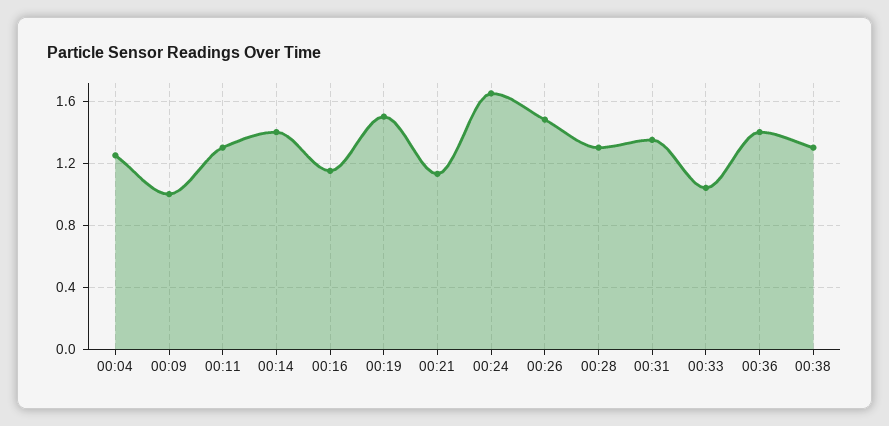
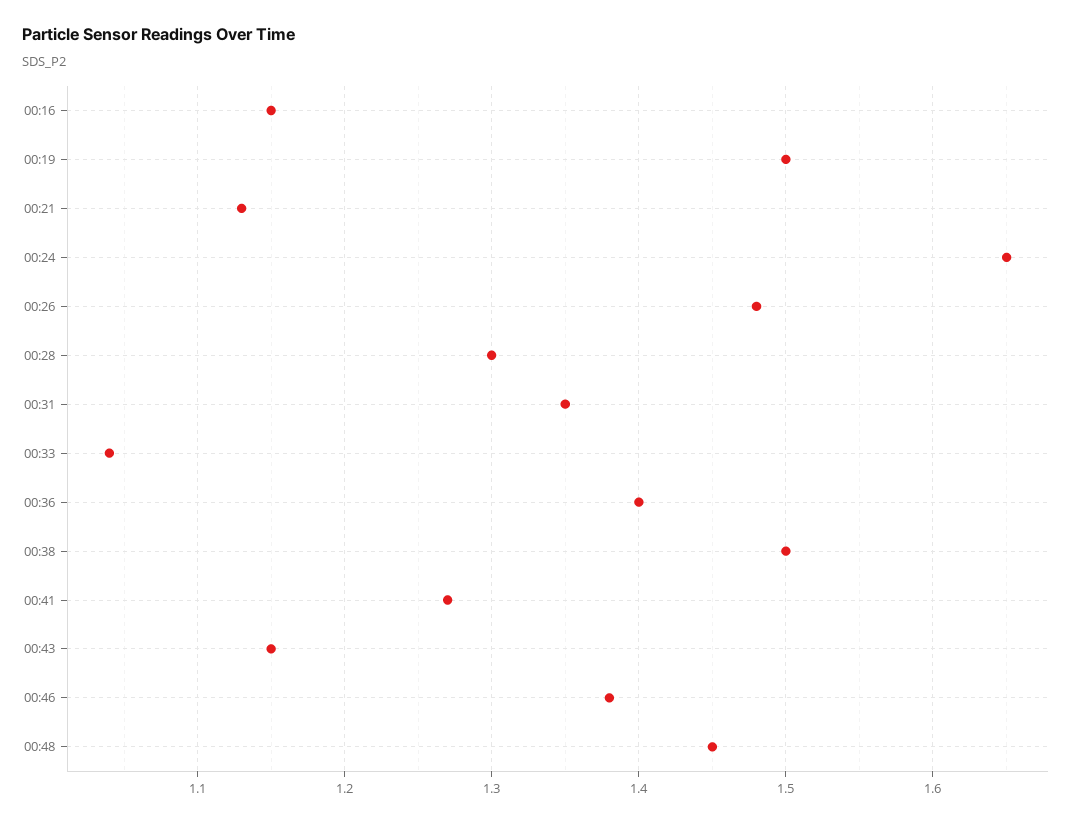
00:04: 1.25 -> none
00:09: 1 -> none
00:11: 1.3 -> none
00:14: 1.4 -> none
00:38: 1.3 -> 1.5
00:41: none -> 1.27
00:43: none -> 1.15
00:46: none -> 1.38
00:48: none -> 1.45

